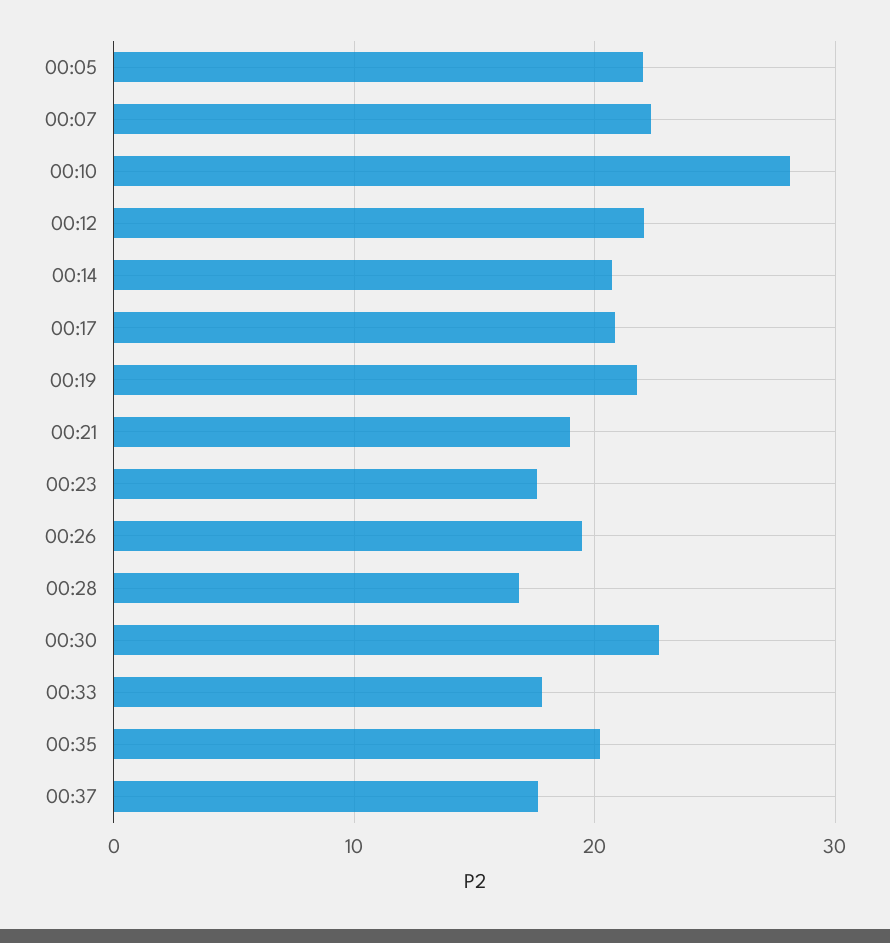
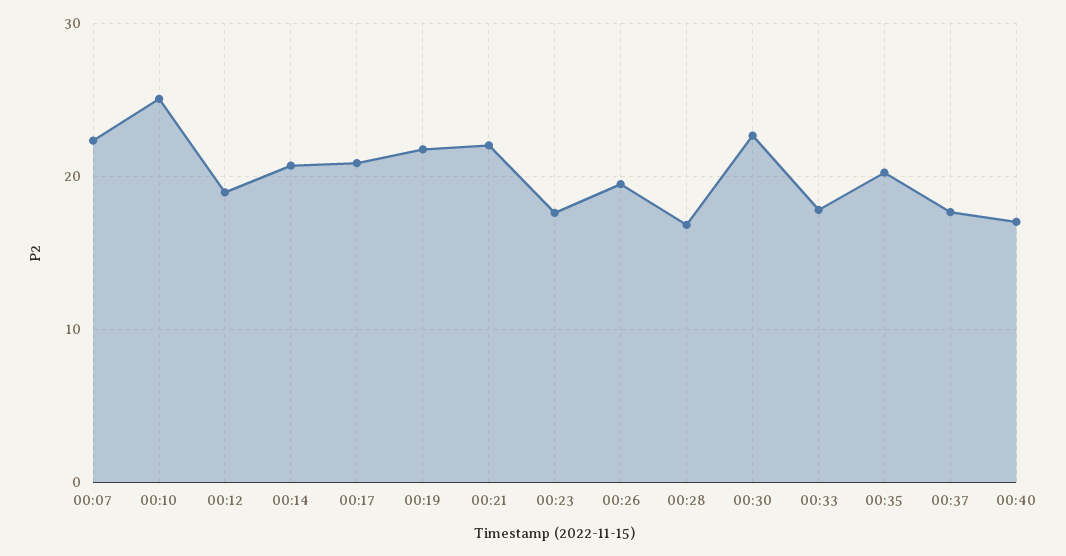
00:05: 22 -> none
00:10: 28 -> 25
00:12: 22 -> 19
00:21: 19 -> 22
00:40: none -> 17

